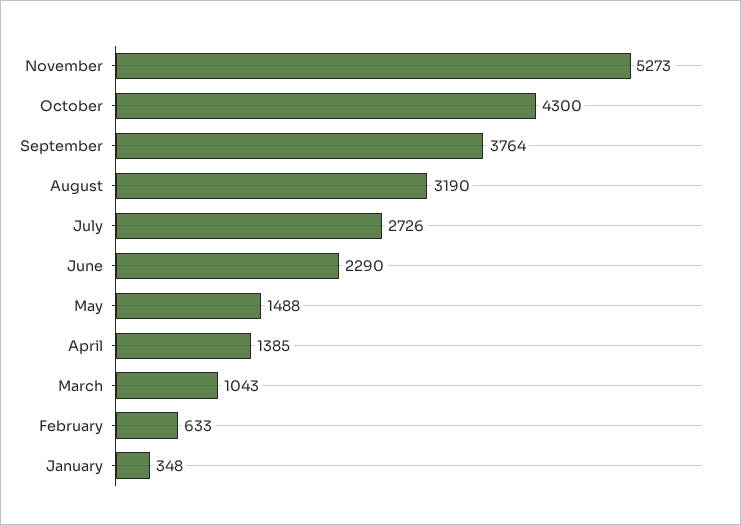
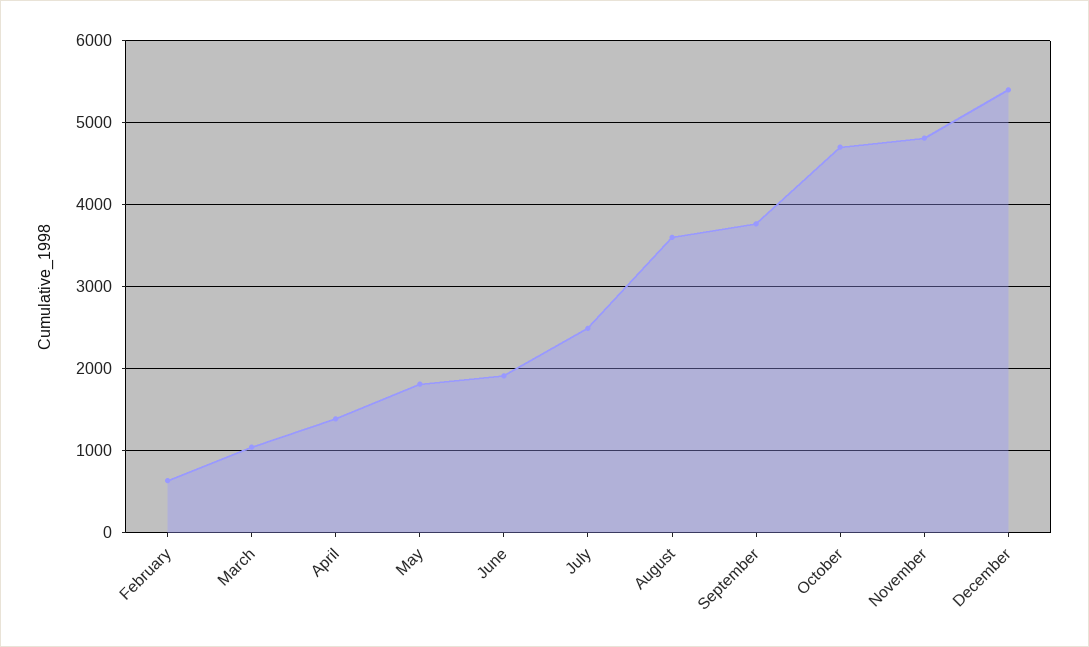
November: 5273 -> 4800
October: 4300 -> 4700
August: 3190 -> 3600
July: 2726 -> 2500
June: 2290 -> 1900
May: 1488 -> 1800
January: 348 -> none
December: none -> 5400

